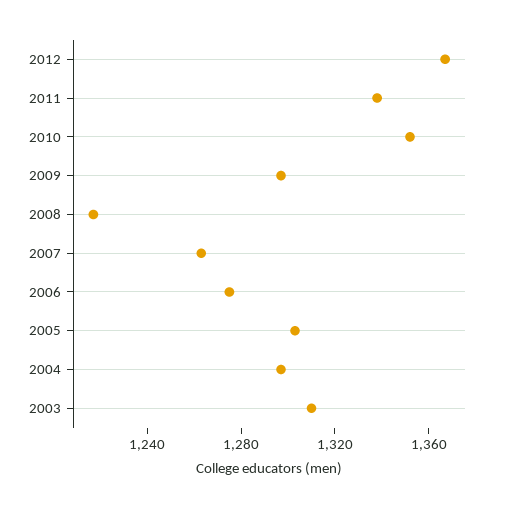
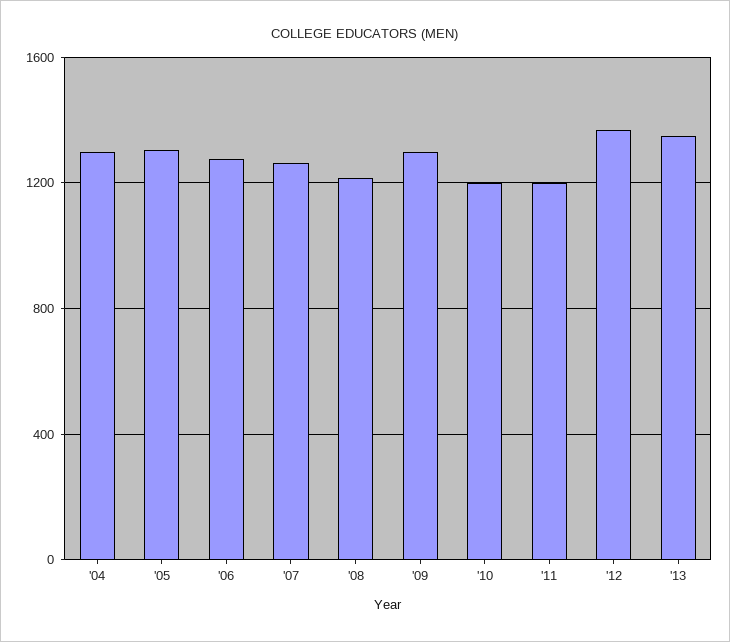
2011: 1340 -> 1200
2010: 1350 -> 1200
2003: 1310 -> none
'13: none -> 1350

